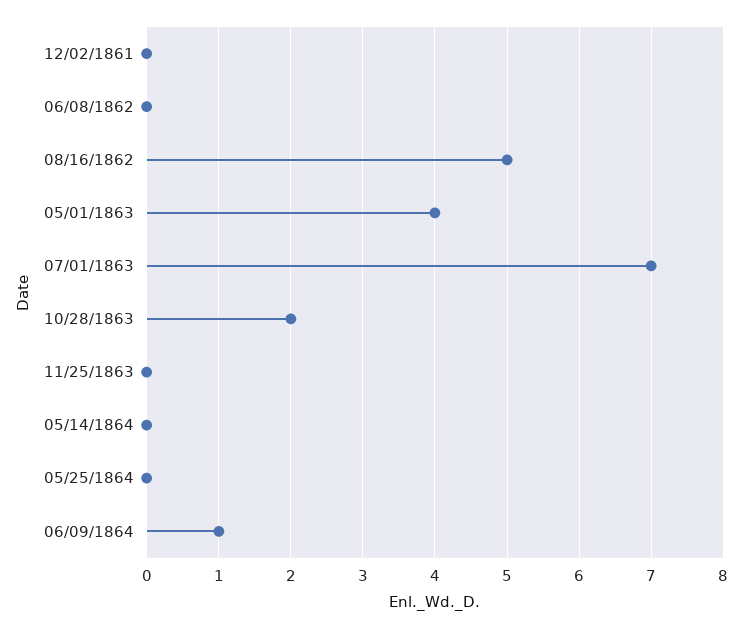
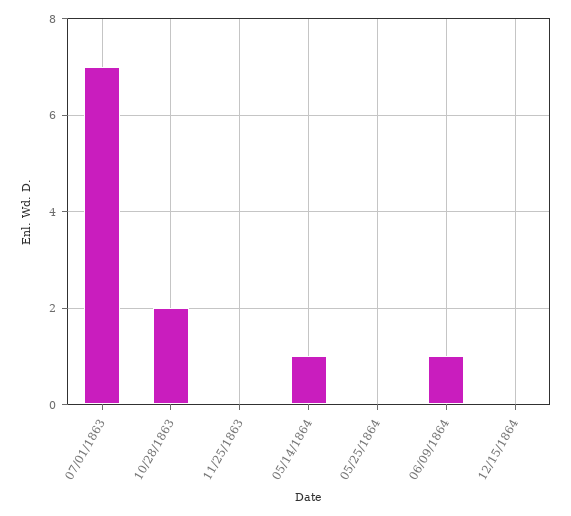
12/02/1861: 0 -> none
06/08/1862: 0 -> none
08/16/1862: 5 -> none
05/01/1863: 4 -> none
05/14/1864: 0 -> 1
12/15/1864: none -> 0

